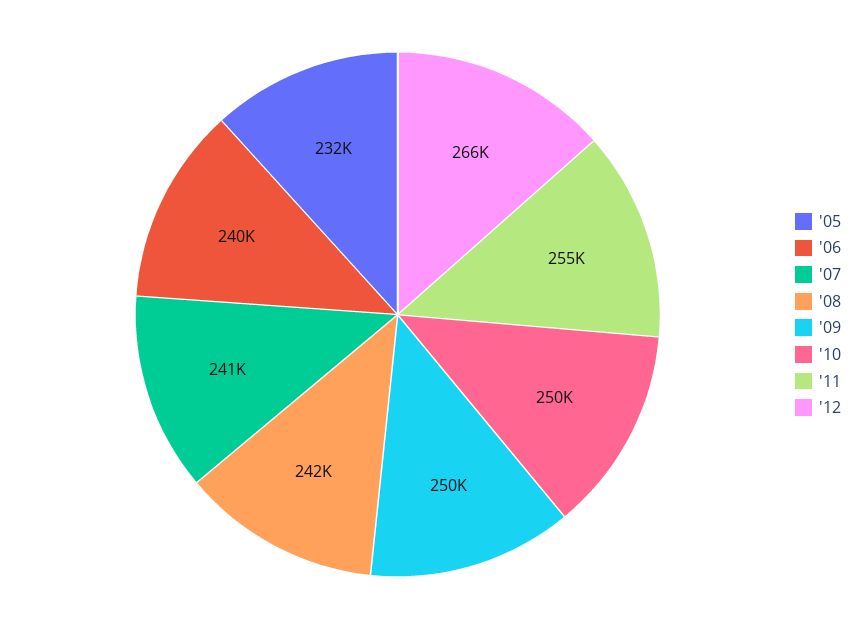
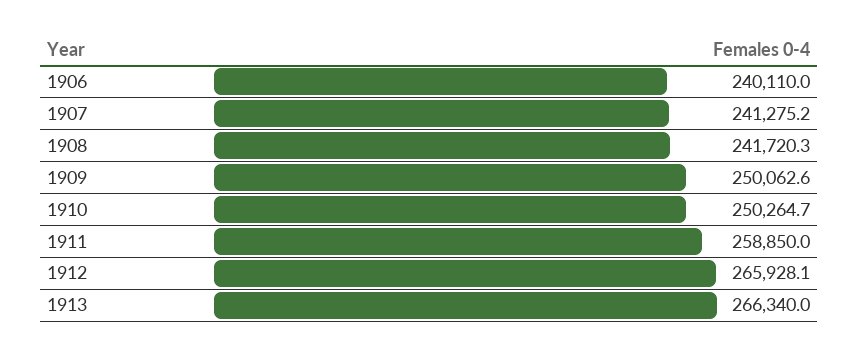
'05: 232000 -> none
'11: 255000 -> 258850
1913: none -> 266340

